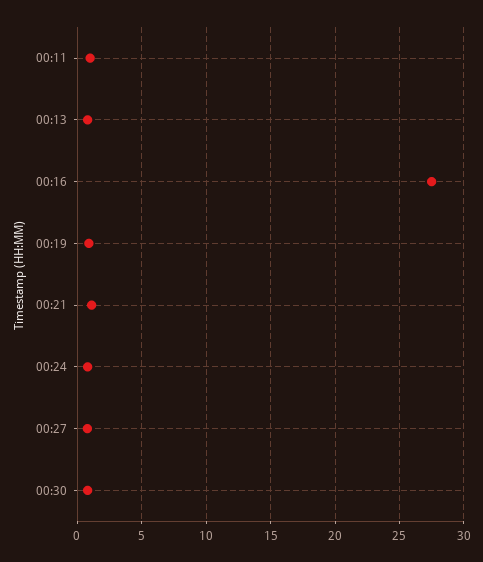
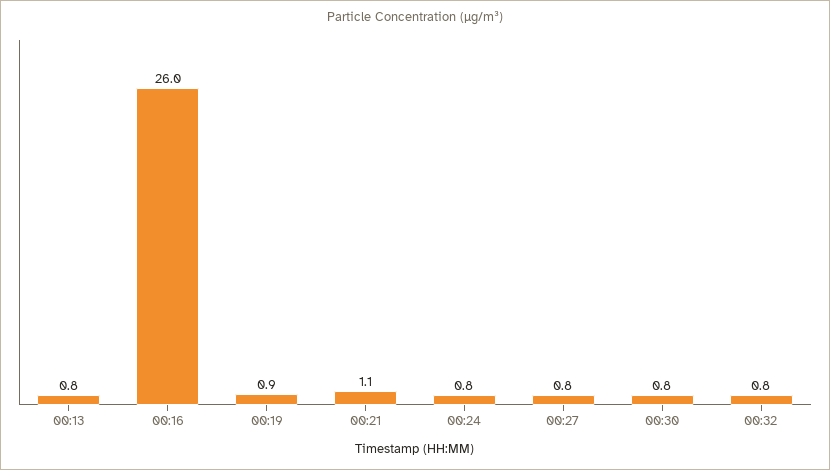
00:11: 1 -> none
00:16: 27.5 -> 26
00:32: none -> 0.8

